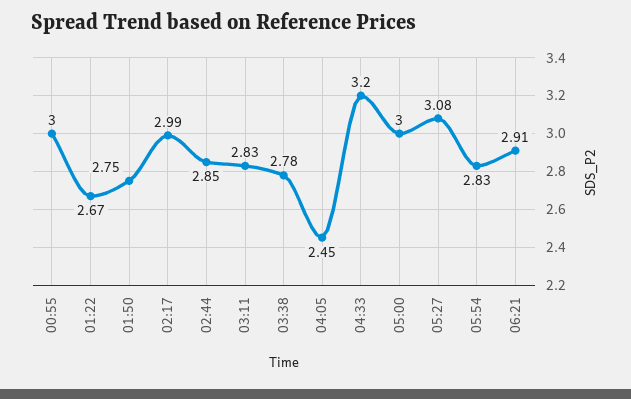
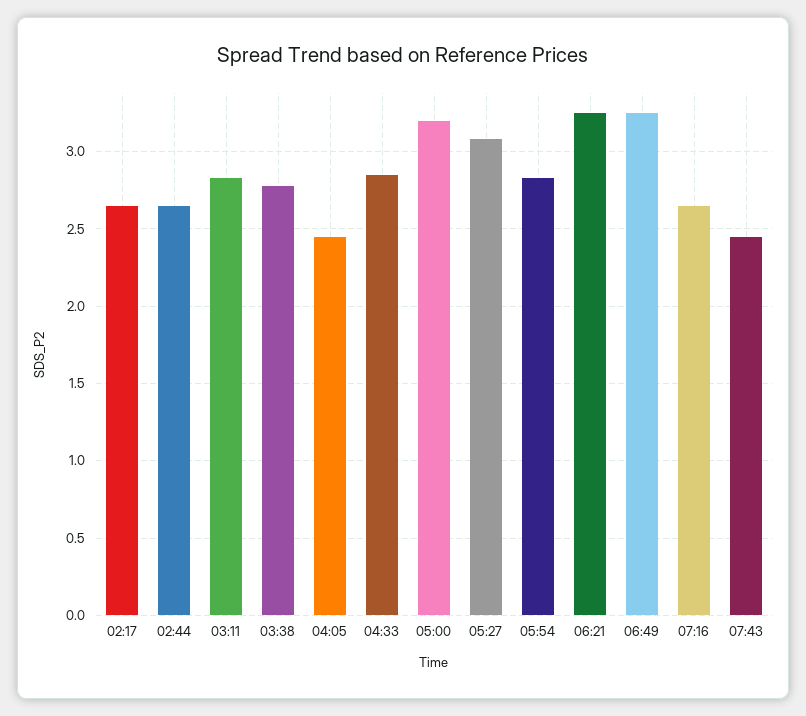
00:55: 3 -> none
01:22: 2.67 -> none
01:50: 2.75 -> none
02:17: 2.99 -> 2.65
02:44: 2.85 -> 2.65
04:33: 3.2 -> 2.85
05:00: 3 -> 3.2
06:21: 2.91 -> 3.25
06:49: none -> 3.25
07:16: none -> 2.65
07:43: none -> 2.45

